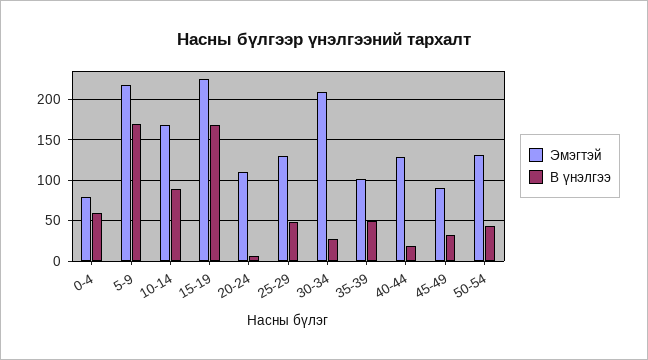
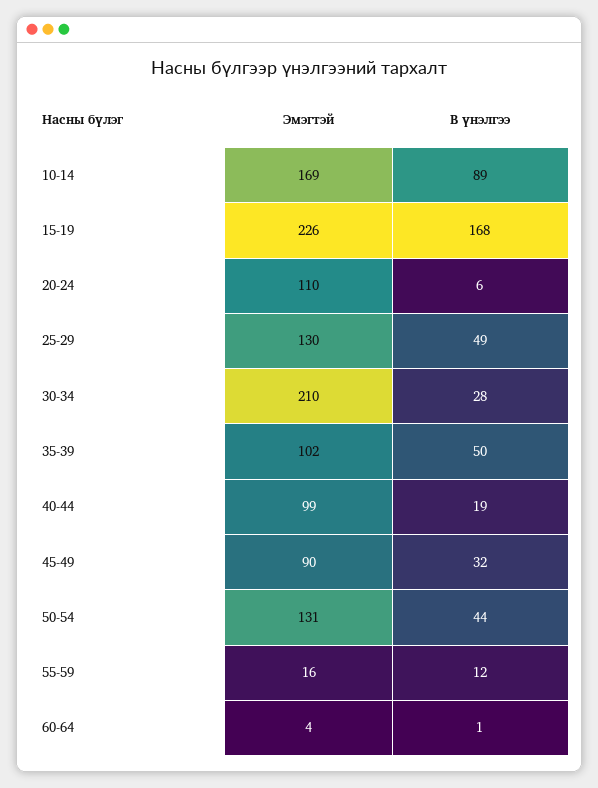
Эмэгтэй, 0-4: 80 -> none
B үнэлгээ, 0-4: 60 -> none
Эмэгтэй, 5-9: 220 -> none
B үнэлгээ, 5-9: 170 -> none
Эмэгтэй, 40-44: 130 -> 99
Эмэгтэй, 55-59: none -> 16
B үнэлгээ, 55-59: none -> 12
Эмэгтэй, 60-64: none -> 4
B үнэлгээ, 60-64: none -> 1

